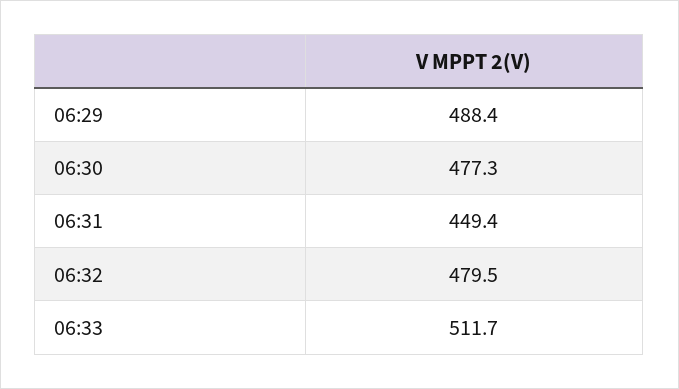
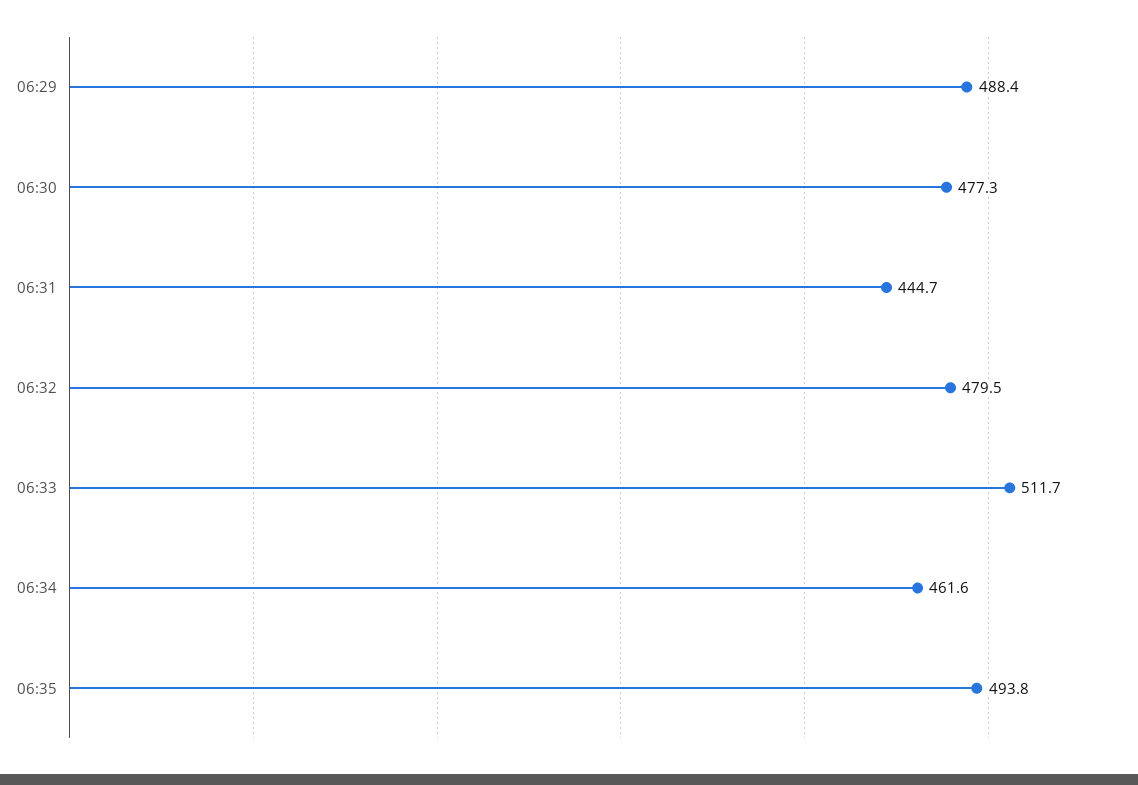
06:31: 449.4 -> 444.7
06:34: none -> 461.6
06:35: none -> 493.8

